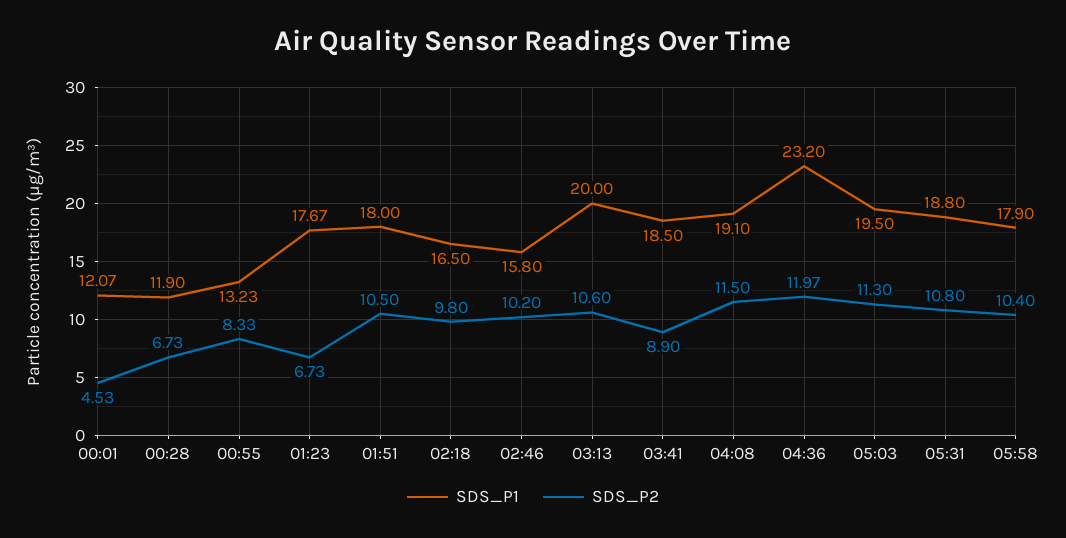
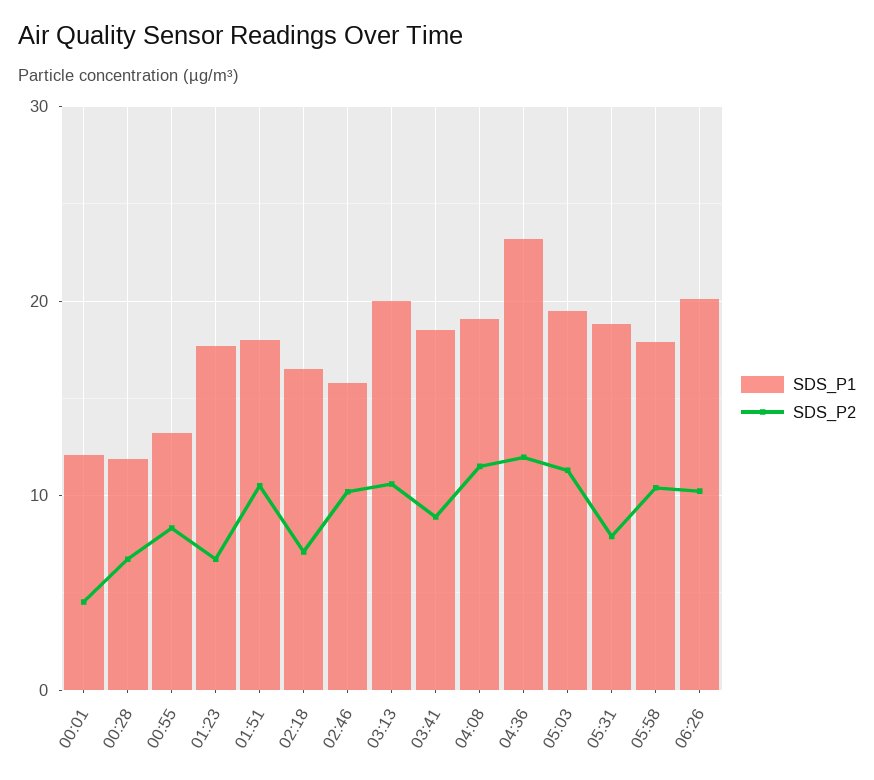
SDS_P2, 02:18: 9.8 -> 7
SDS_P2, 05:31: 10.8 -> 8
SDS_P1, 06:26: none -> 20
SDS_P2, 06:26: none -> 10

